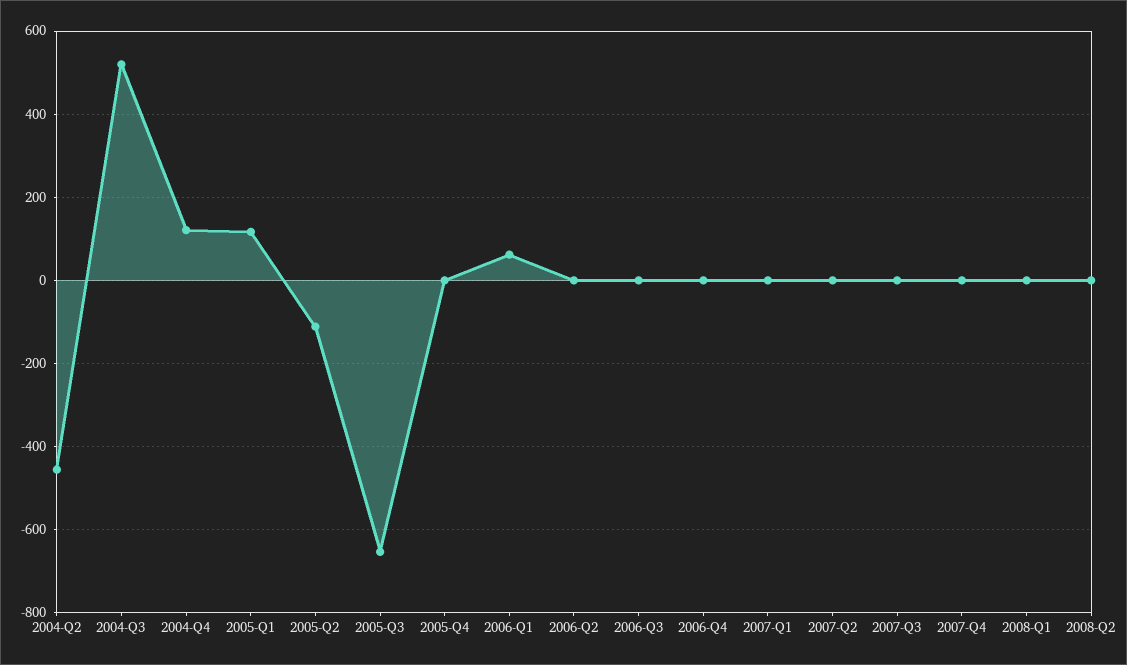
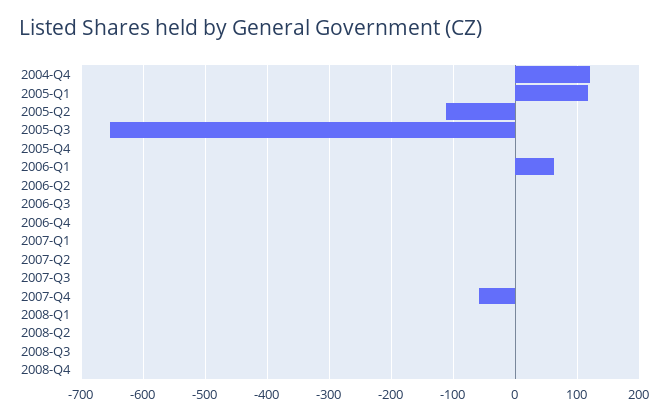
2004-Q2: -460 -> none
2004-Q3: 520 -> none
2007-Q4: 0 -> -60
2008-Q3: none -> 0
2008-Q4: none -> 0

